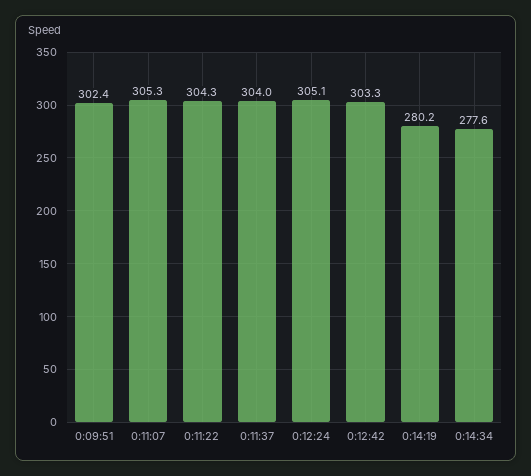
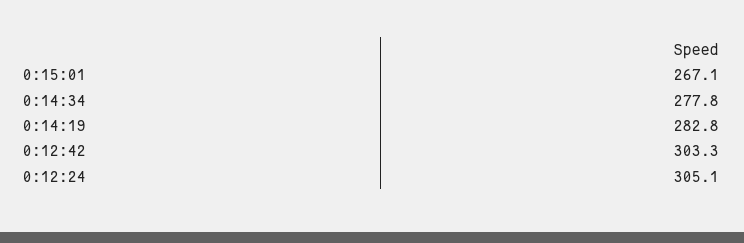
0:09:51: 302.4 -> none
0:11:07: 305.3 -> none
0:11:22: 304.3 -> none
0:11:37: 304 -> none
0:14:19: 280.2 -> 282.8
0:14:34: 277.6 -> 277.8
0:15:01: none -> 267.1

